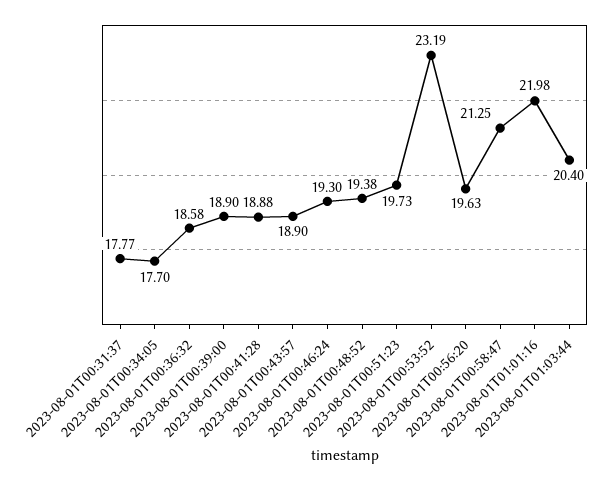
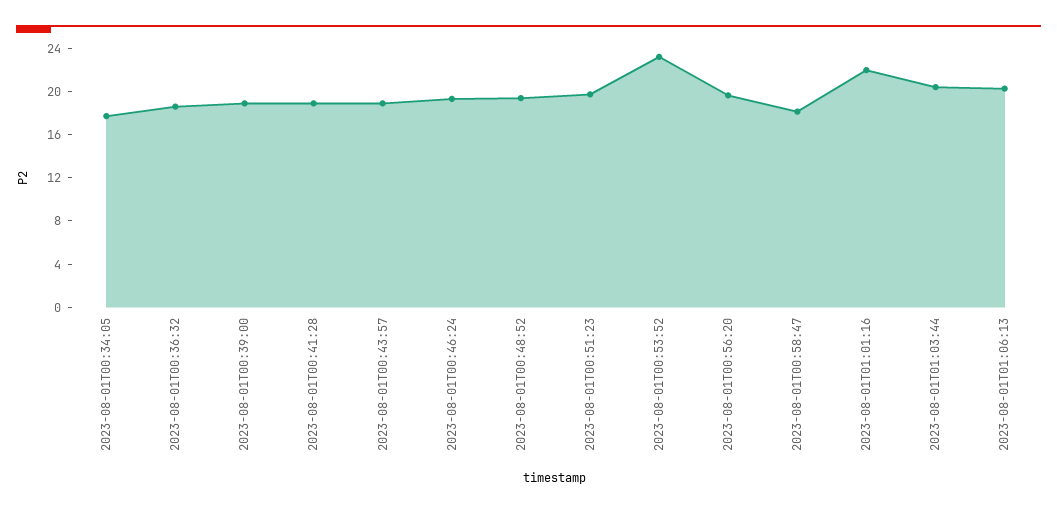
2023-08-01T00:31:37: 17.77 -> none
2023-08-01T00:58:47: 21.25 -> 18
2023-08-01T01:06:13: none -> 20

